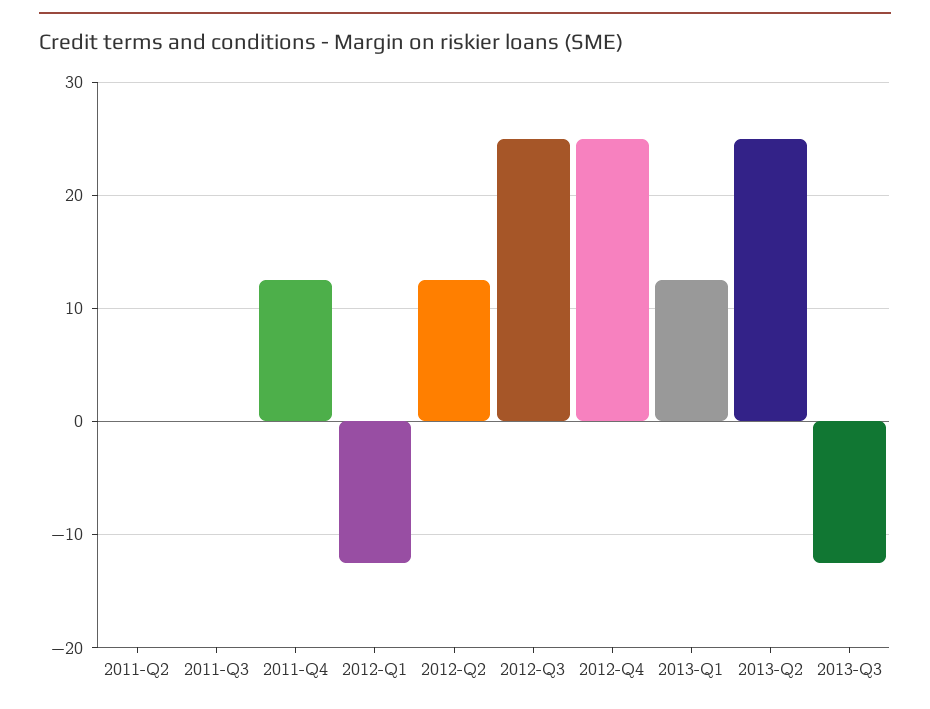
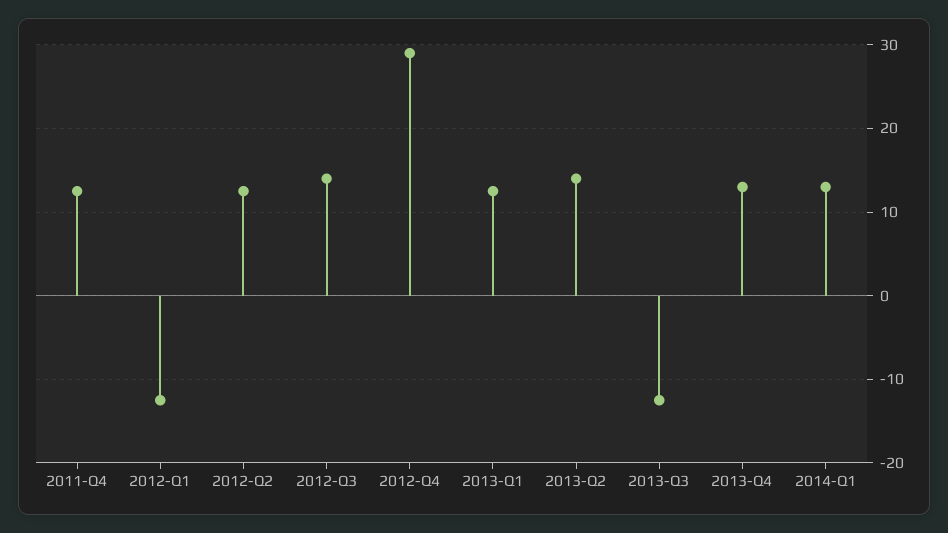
2011-Q2: 0 -> none
2011-Q3: 0 -> none
2012-Q3: 25 -> 14
2012-Q4: 25 -> 29
2013-Q2: 25 -> 14
2013-Q4: none -> 13
2014-Q1: none -> 13

